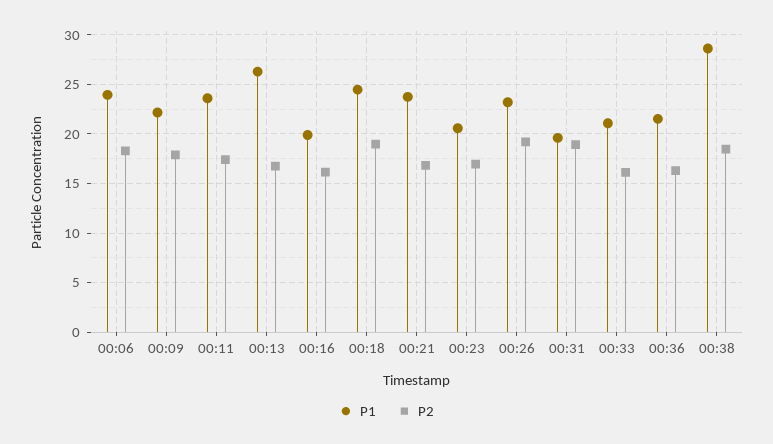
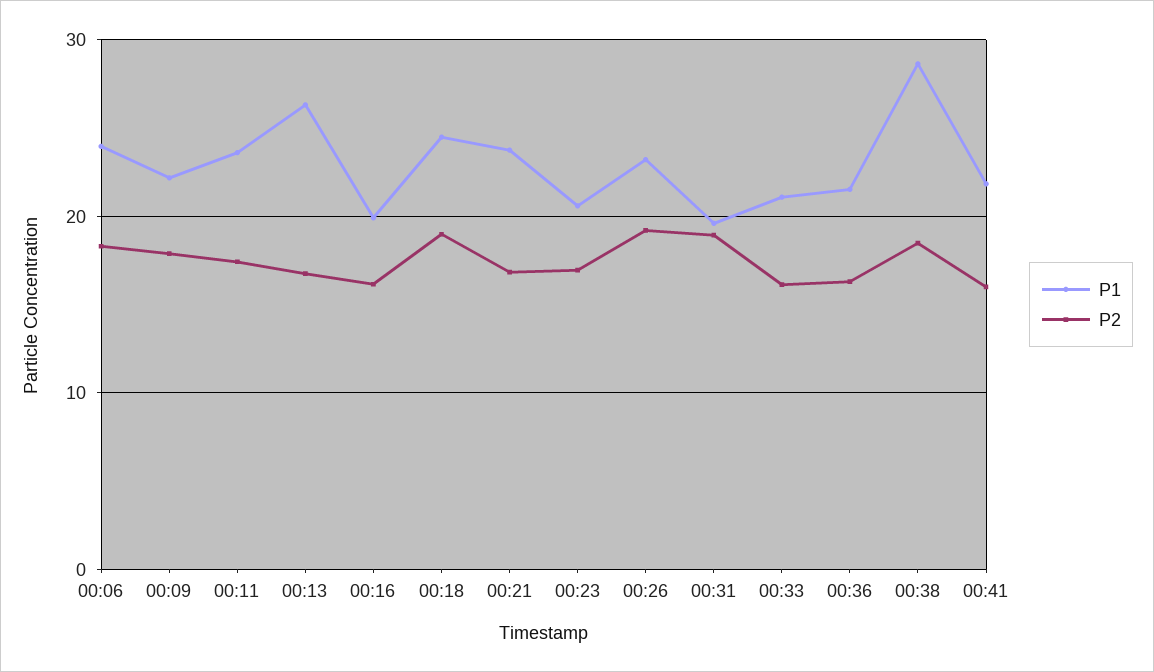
P1, 00:41: none -> 22
P2, 00:41: none -> 16

